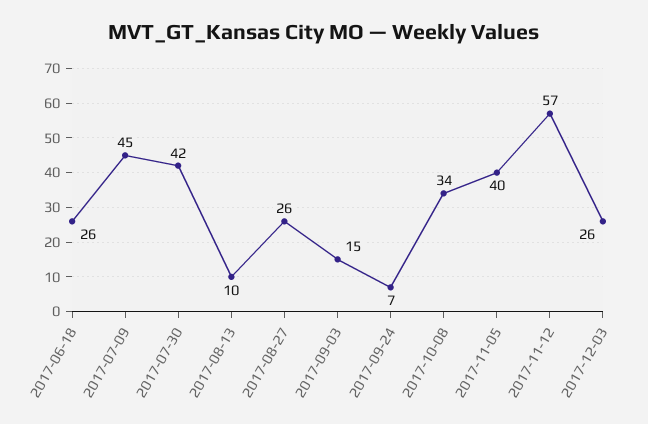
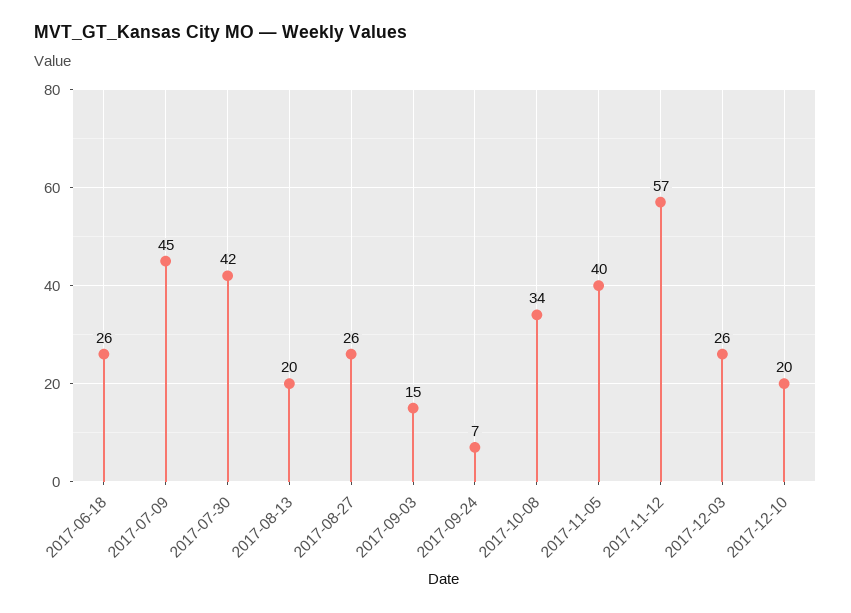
2017-08-13: 10 -> 20
2017-12-10: none -> 20

